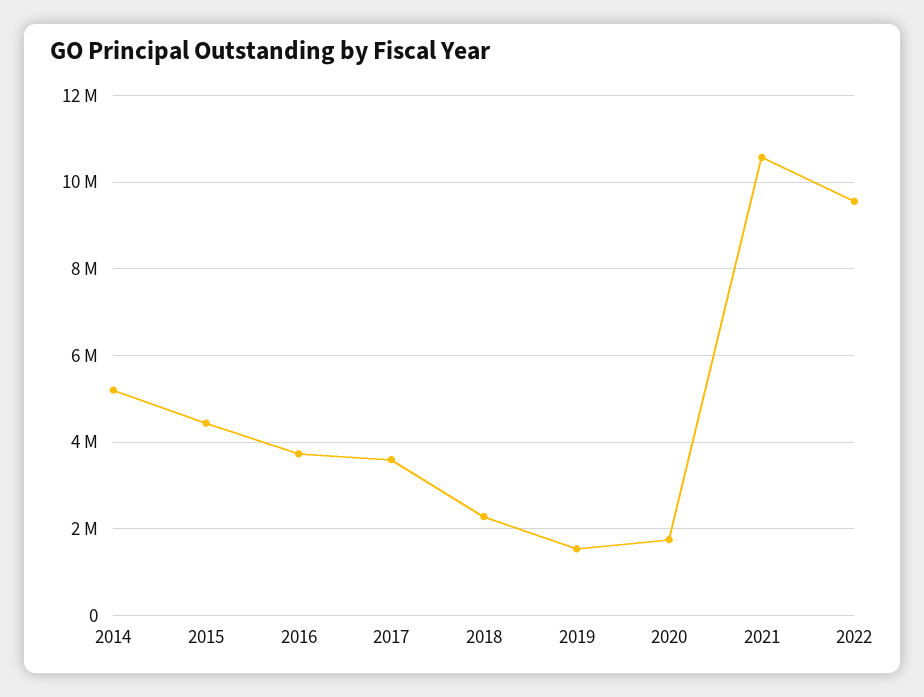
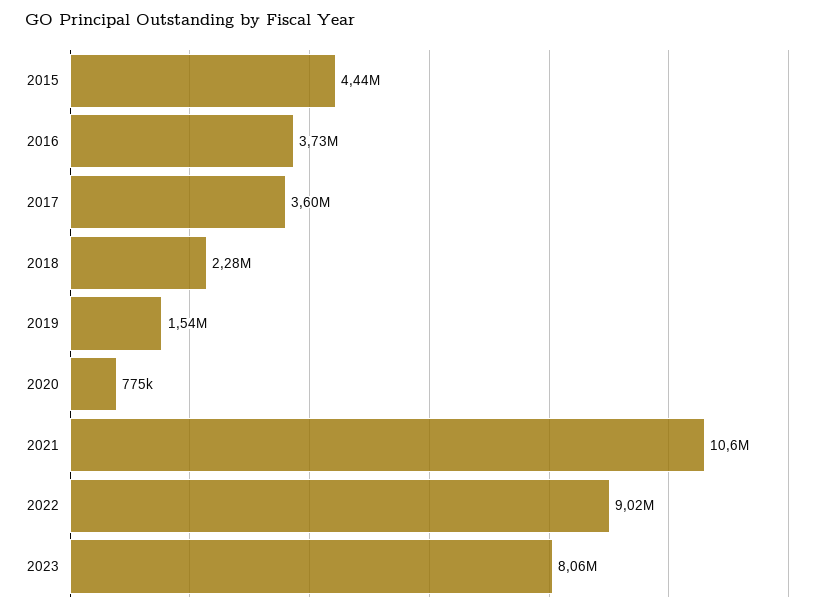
2014: 5200000 -> none
2020: 1800000 -> 775000
2022: 9600000 -> 9020000
2023: none -> 8060000

